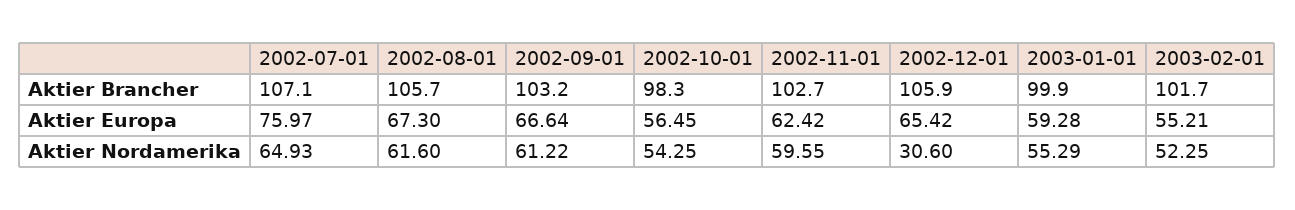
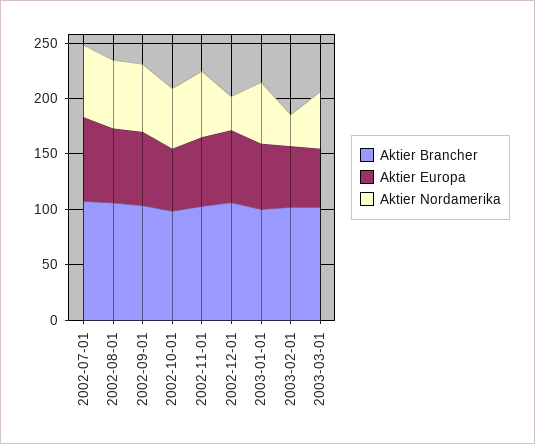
Aktier Nordamerika, 2003-02-01: 52.25 -> 30
Aktier Brancher, 2003-03-01: none -> 100
Aktier Europa, 2003-03-01: none -> 50
Aktier Nordamerika, 2003-03-01: none -> 50

